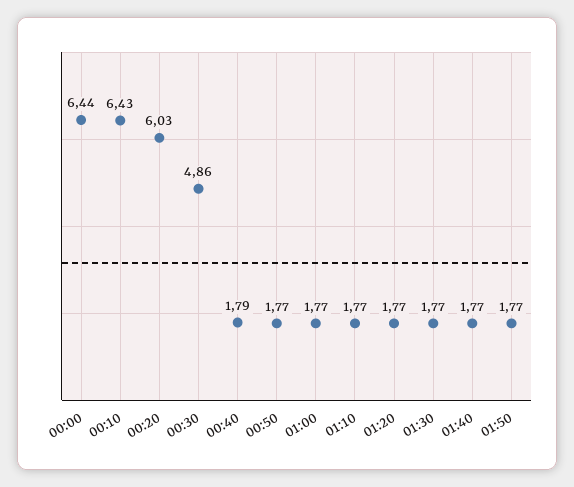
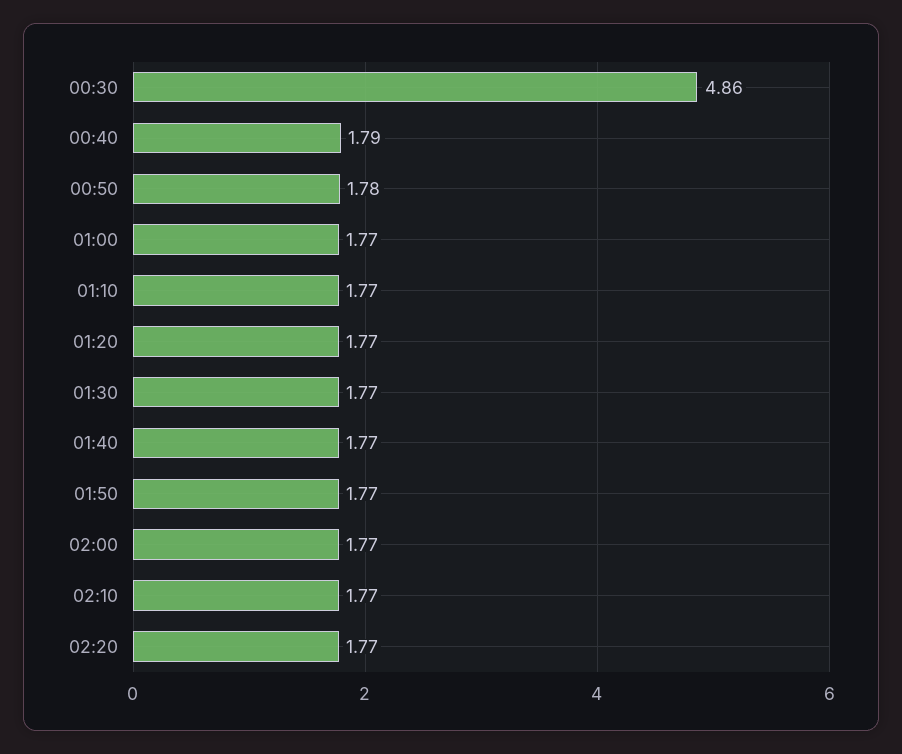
00:00: 6.44 -> none
00:10: 6.43 -> none
00:20: 6.03 -> none
00:50: 1.77 -> 1.78
02:00: none -> 1.77
02:10: none -> 1.77
02:20: none -> 1.77

